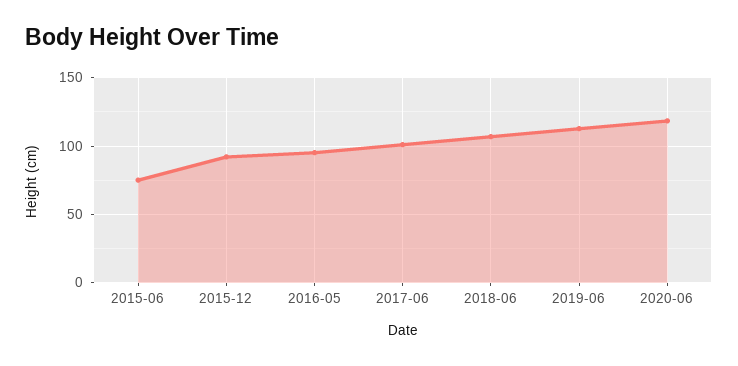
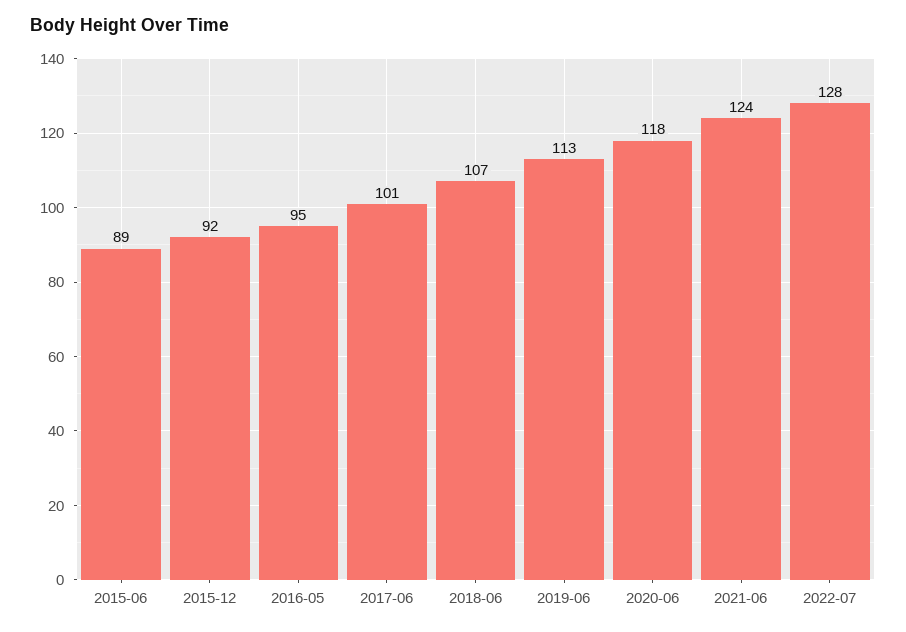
2015-06: 75 -> 89
2021-06: none -> 124
2022-07: none -> 128

